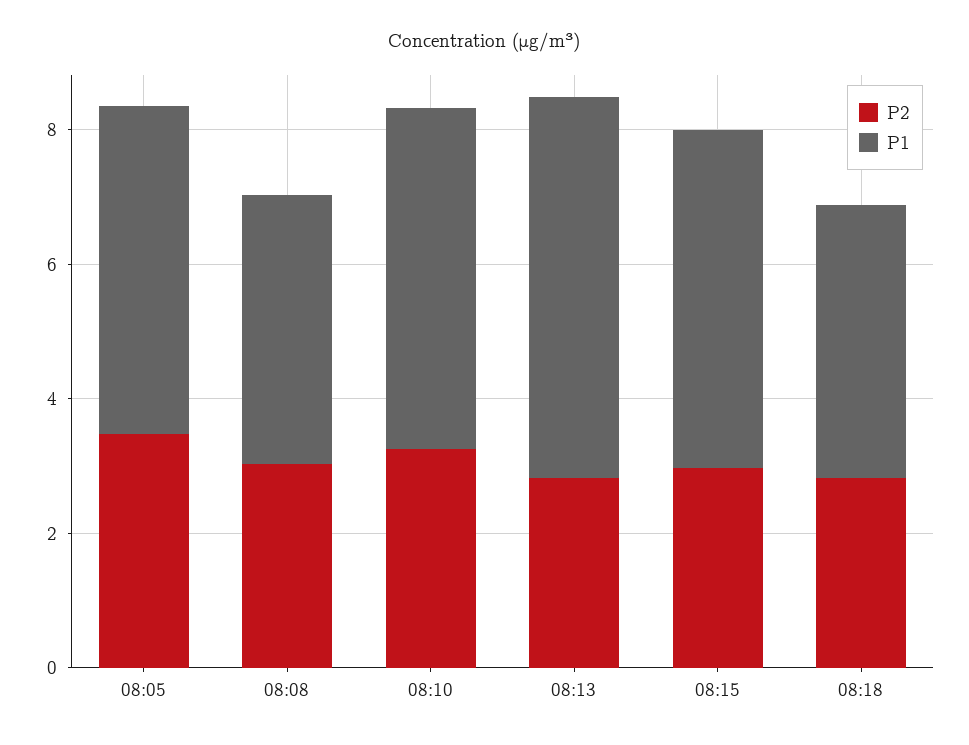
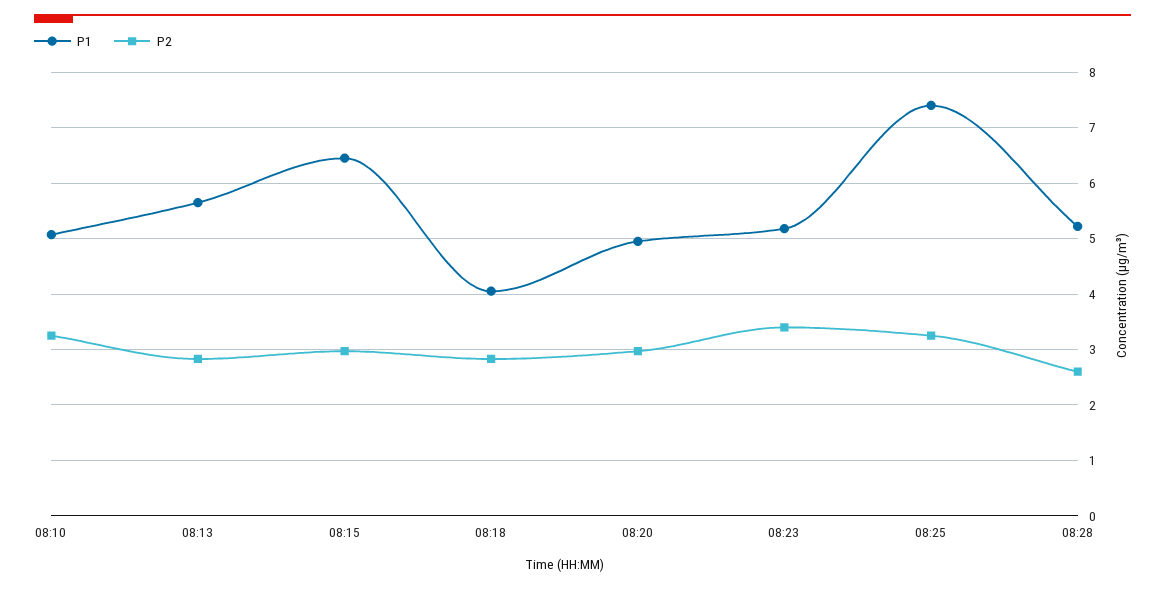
P2, 08:05: 3.5 -> none
P1, 08:05: 5 -> none
P2, 08:08: 3 -> none
P1, 08:08: 4 -> none
P1, 08:15: 5 -> 6.4
P1, 08:20: none -> 5
P2, 08:20: none -> 3
P1, 08:23: none -> 5.2
P2, 08:23: none -> 3.4
P1, 08:25: none -> 7.4
P2, 08:25: none -> 3.2
P1, 08:28: none -> 5.2
P2, 08:28: none -> 2.6

